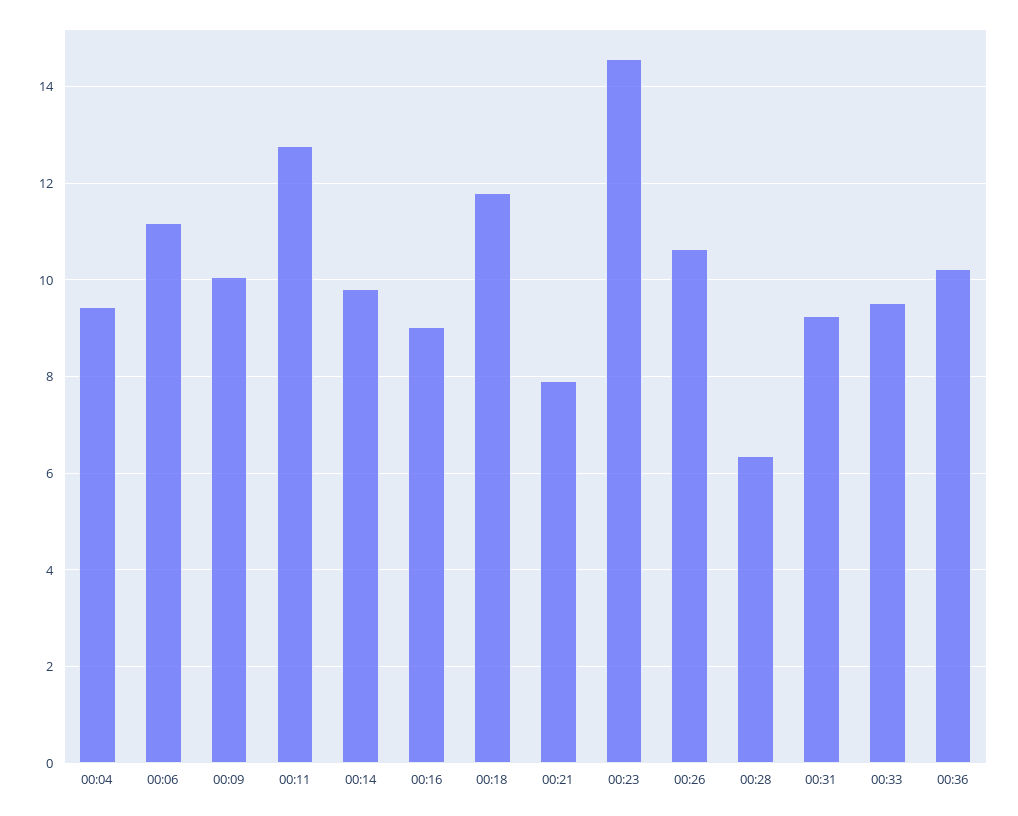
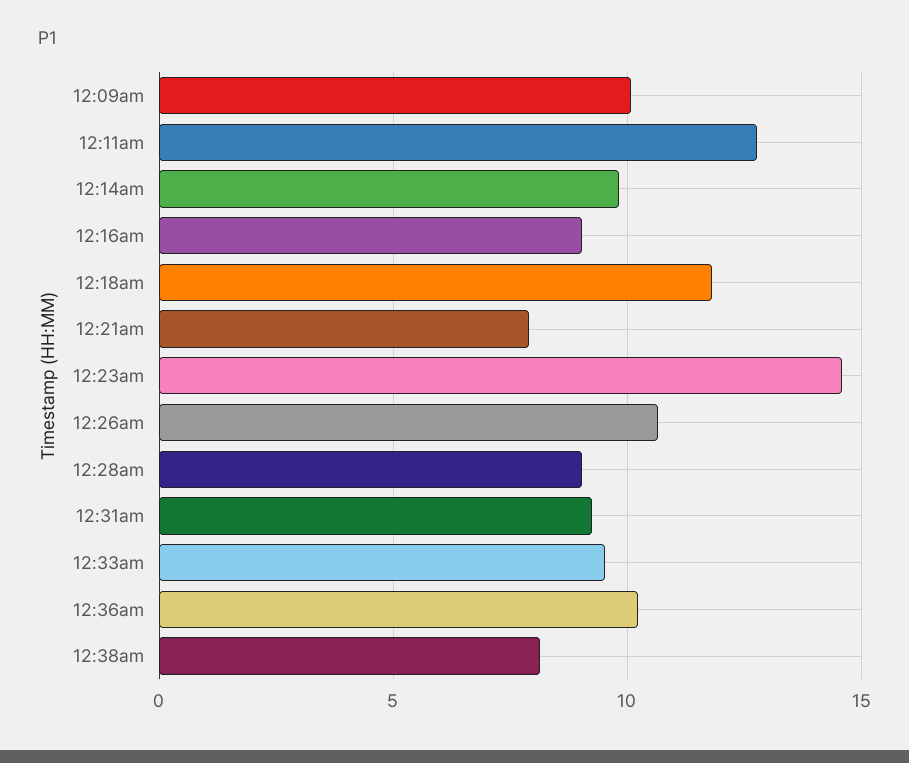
00:04: 9.4 -> none
00:06: 11.2 -> none
00:28: 6.4 -> 9
12:38am: none -> 8

